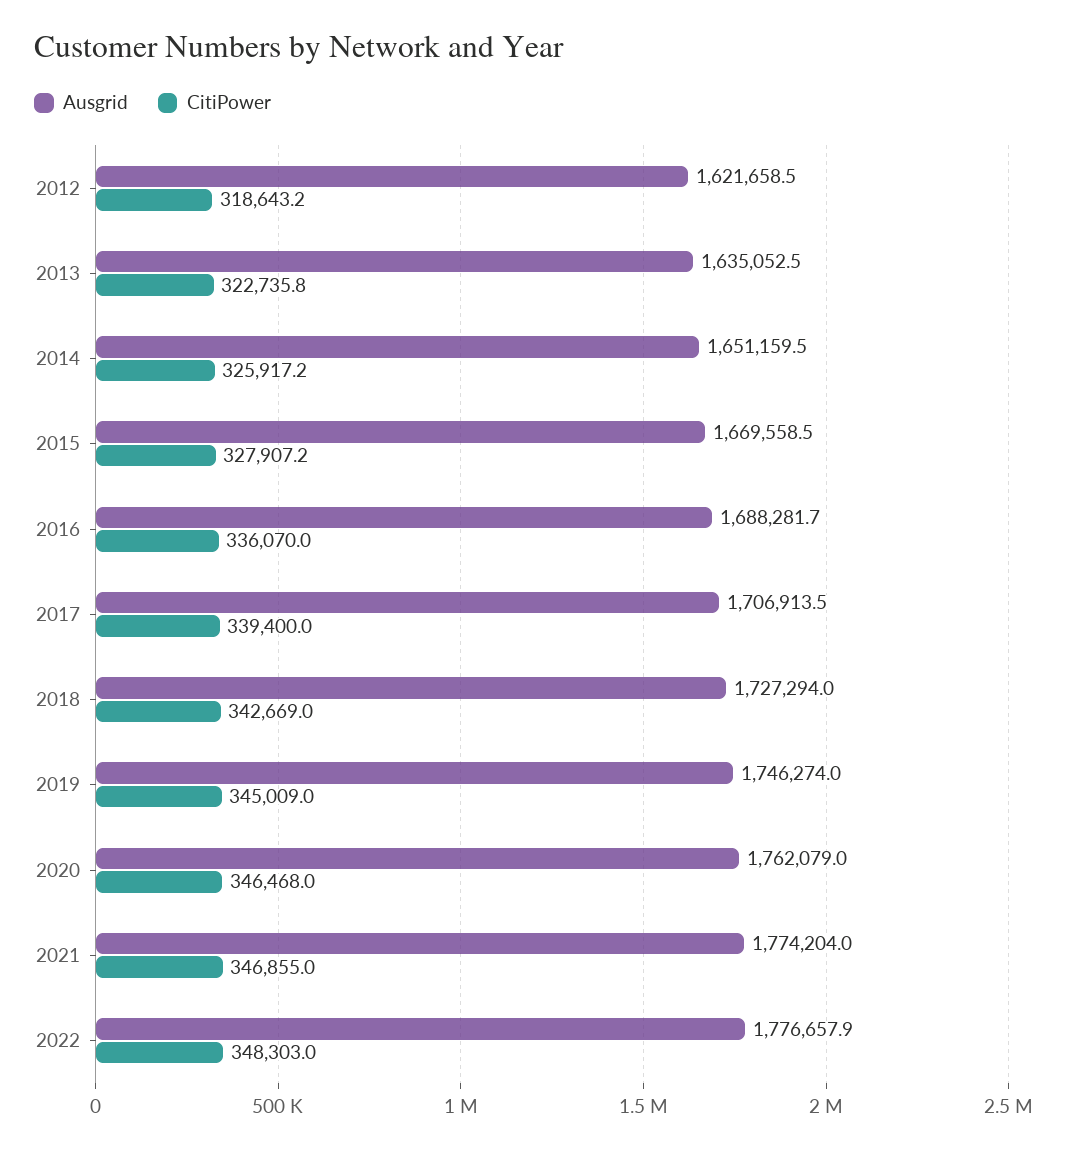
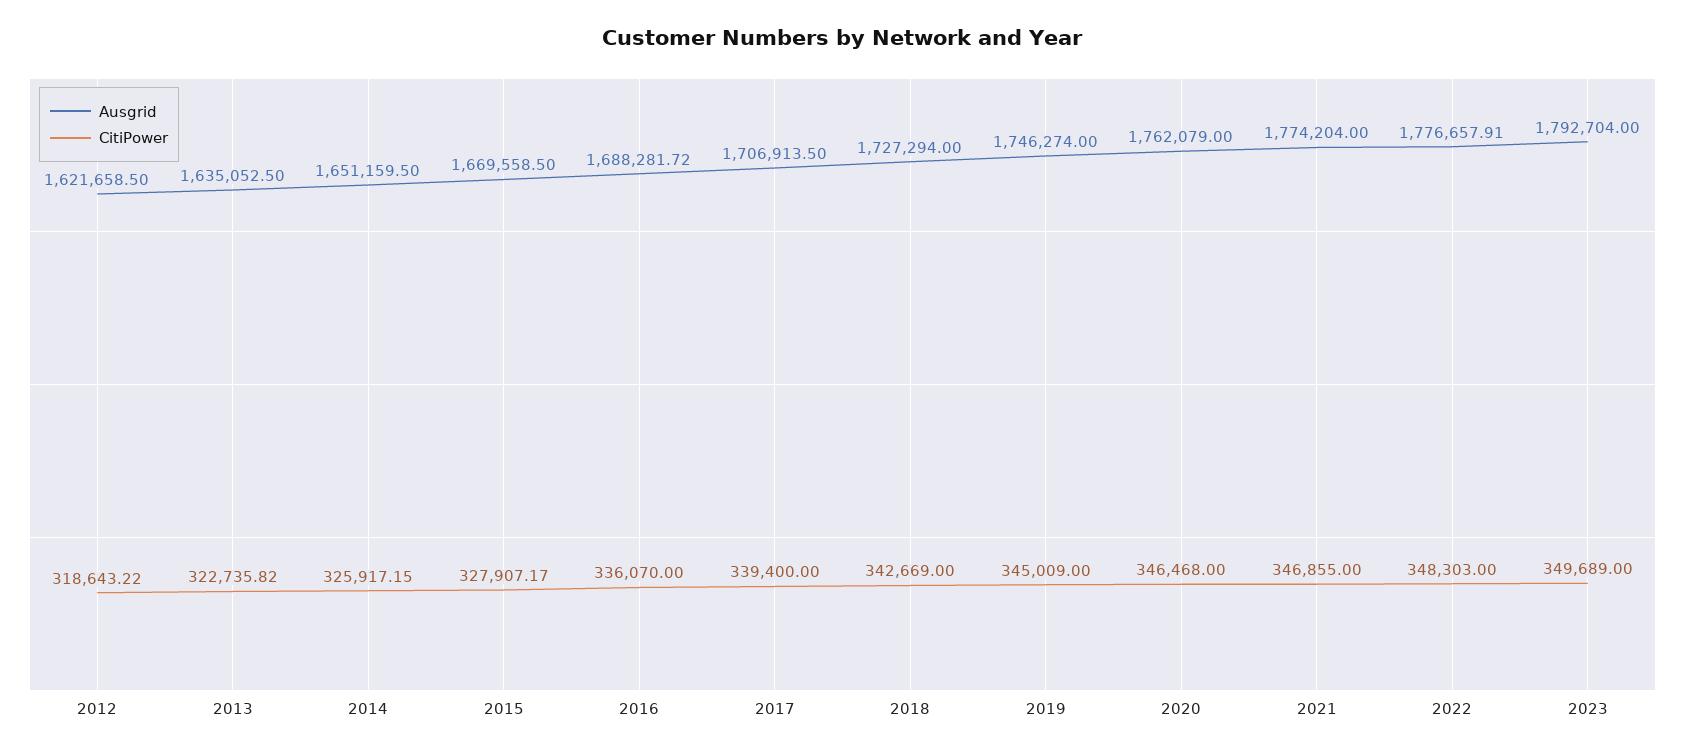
Ausgrid, 2023: none -> 1792704
CitiPower, 2023: none -> 349689

